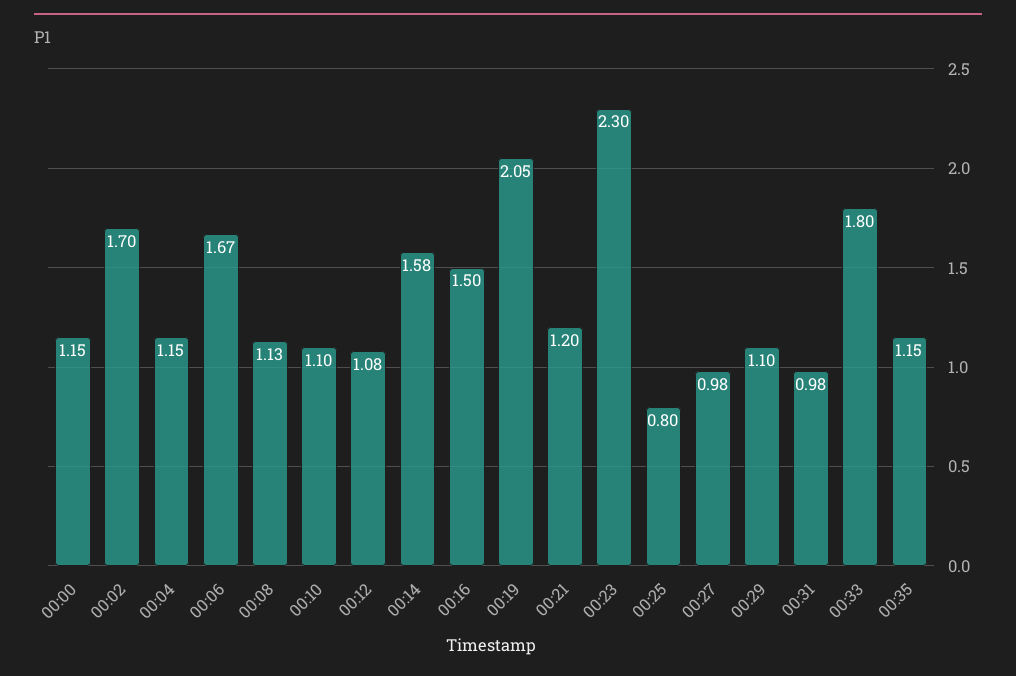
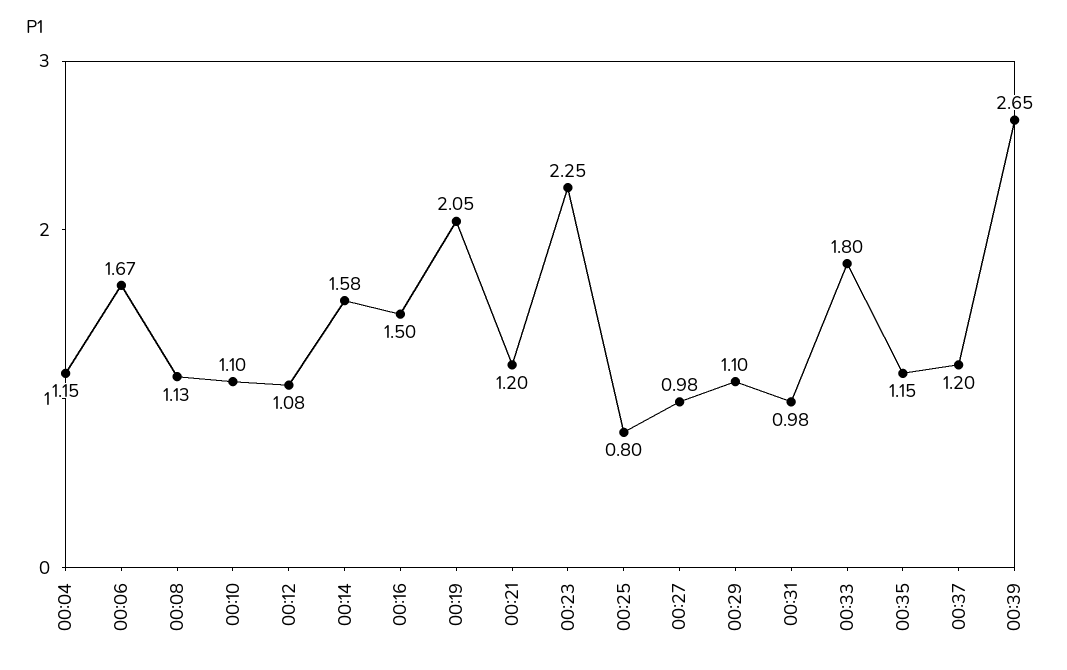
00:00: 1.15 -> none
00:02: 1.7 -> none
00:23: 2.3 -> 2.25
00:37: none -> 1.2
00:39: none -> 2.65

